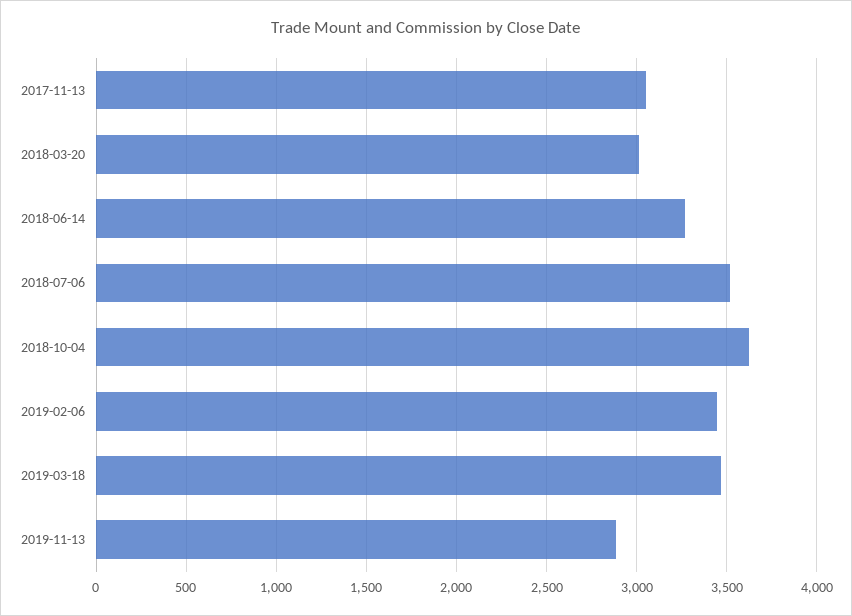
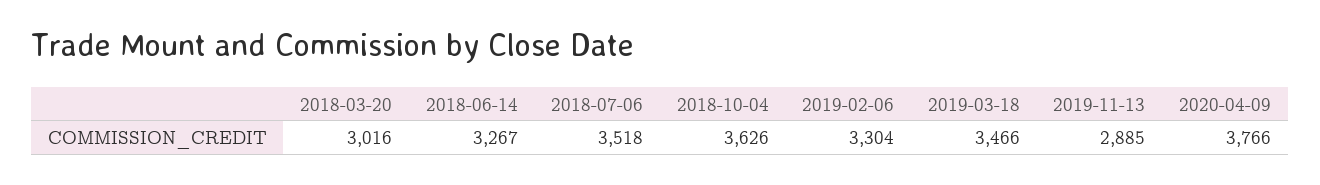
2017-11-13: 3050 -> none
2019-02-06: 3450 -> 3304
2020-04-09: none -> 3766

